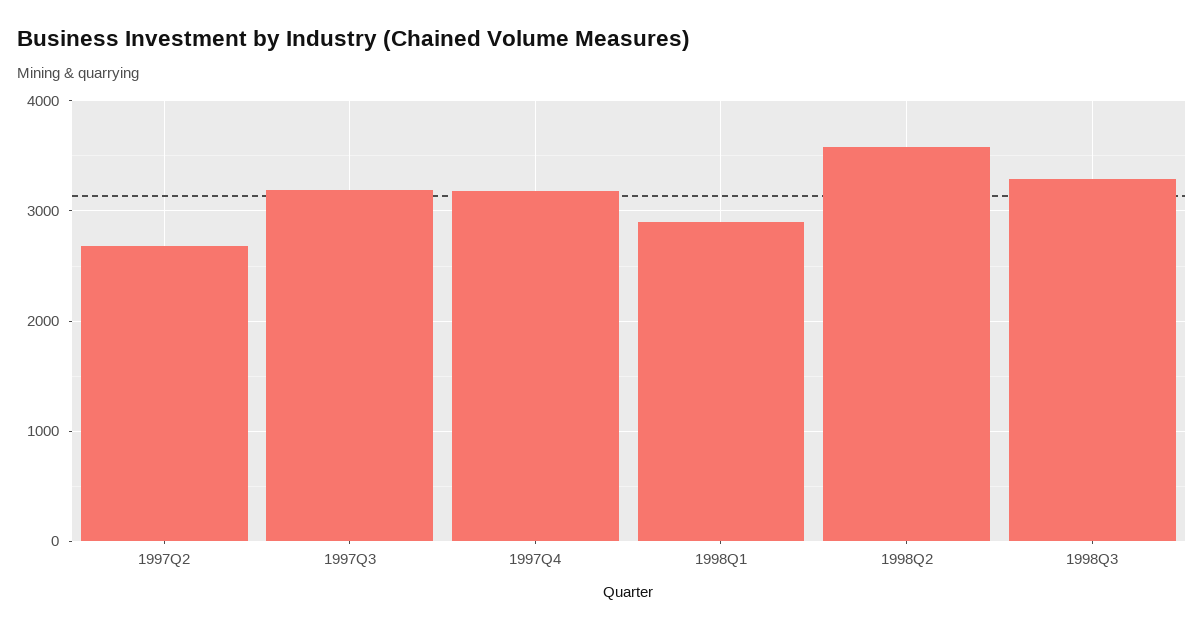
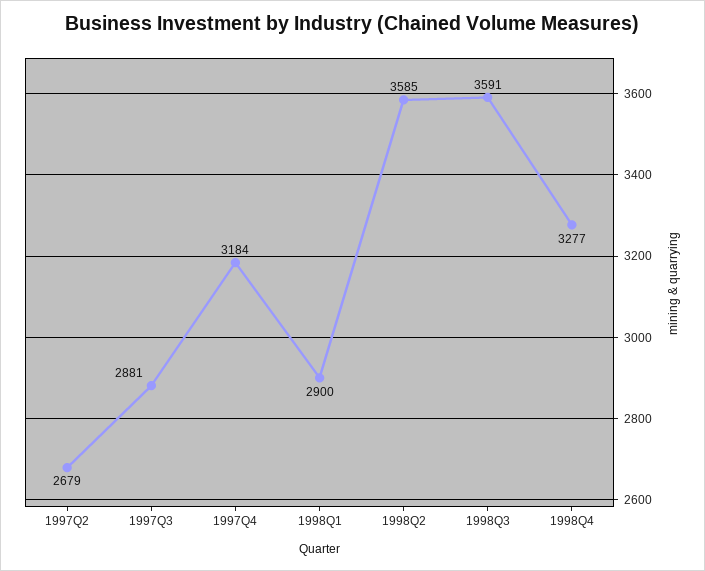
1997Q3: 3200 -> 2881
1998Q3: 3300 -> 3591
1998Q4: none -> 3277

